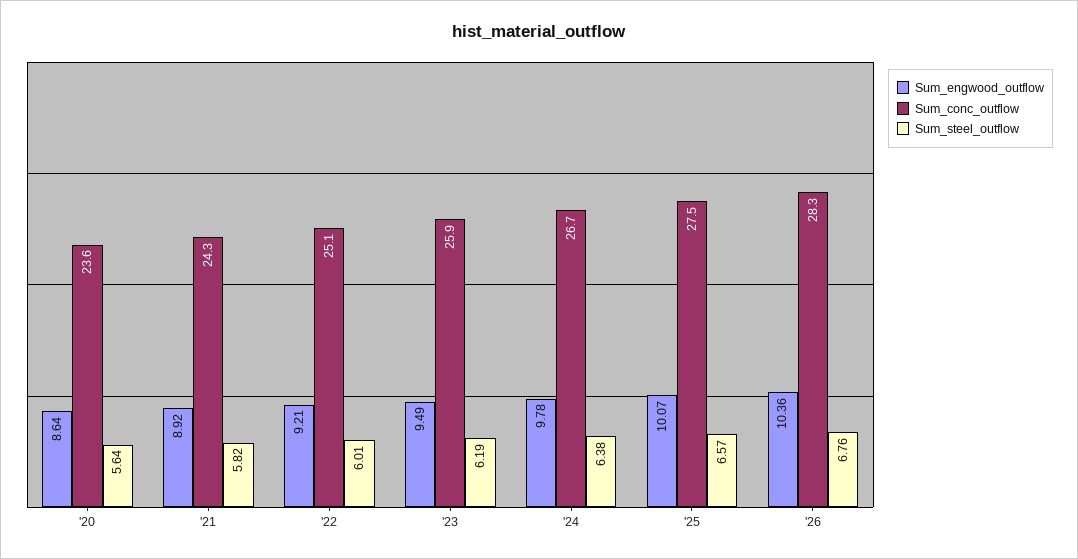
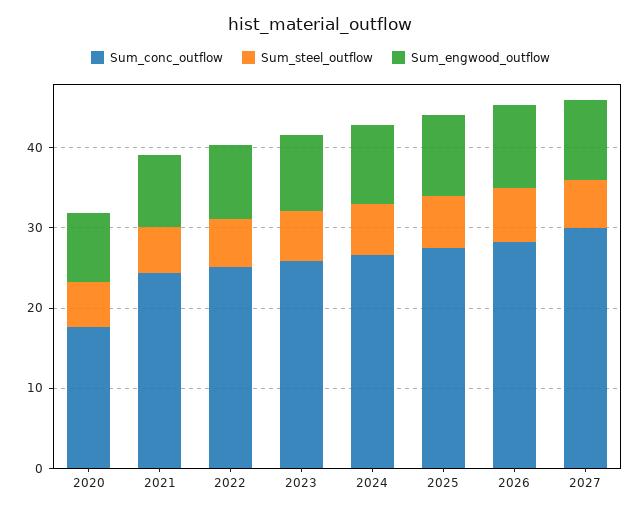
Sum_conc_outflow, '20: 23.6 -> 18
Sum_conc_outflow, 2027: none -> 30
Sum_steel_outflow, 2027: none -> 6
Sum_engwood_outflow, 2027: none -> 10

